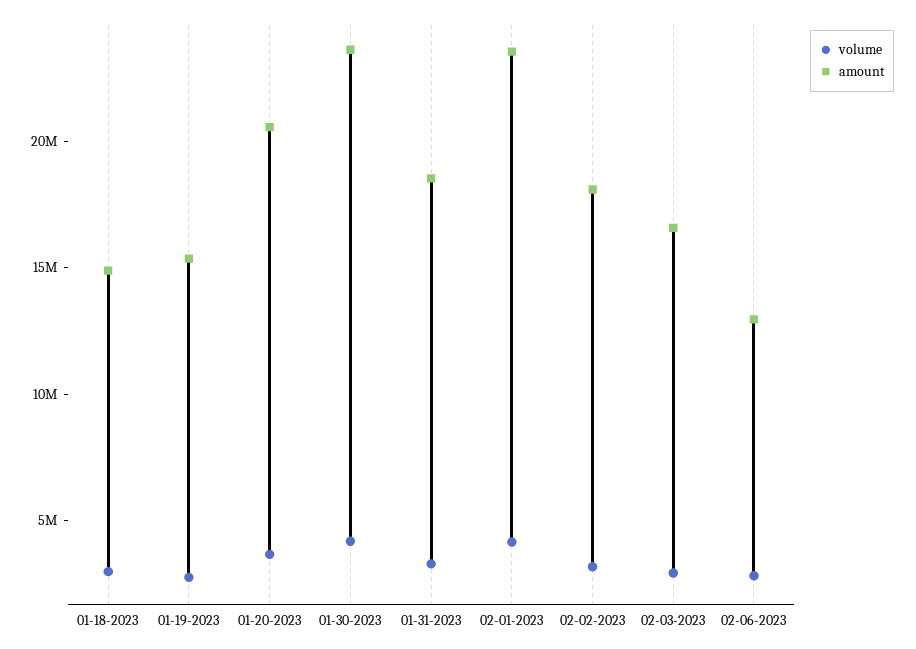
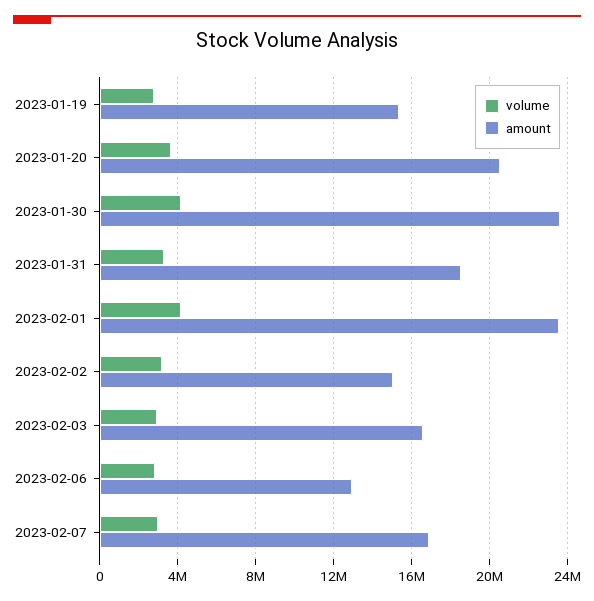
volume, 01-18-2023: 3000000 -> none
amount, 01-18-2023: 15000000 -> none
amount, 02-02-2023: 18000000 -> 15000000
volume, 2023-02-07: none -> 3000000
amount, 2023-02-07: none -> 17000000

